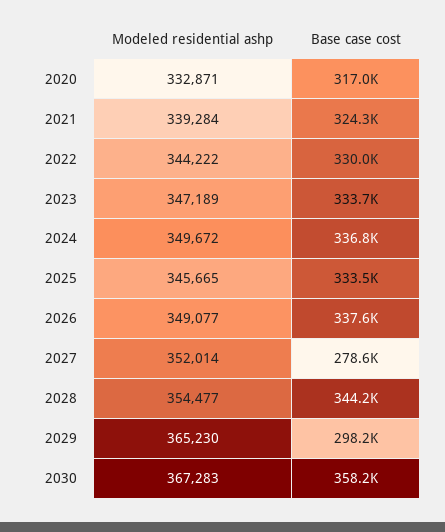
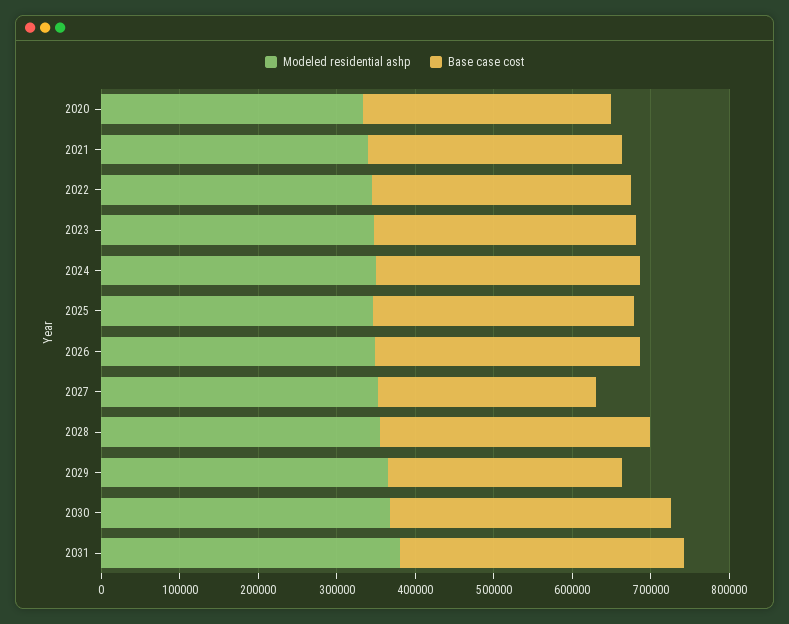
Modeled residential ashp, 2031: none -> 380000
Base case cost, 2031: none -> 360000

